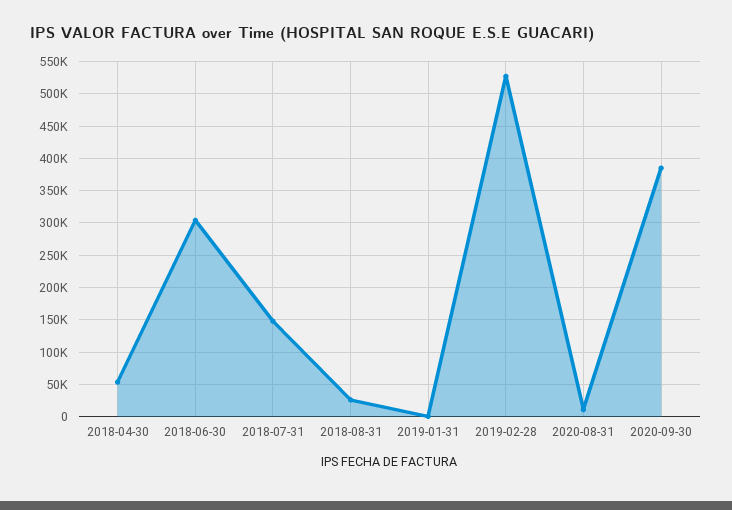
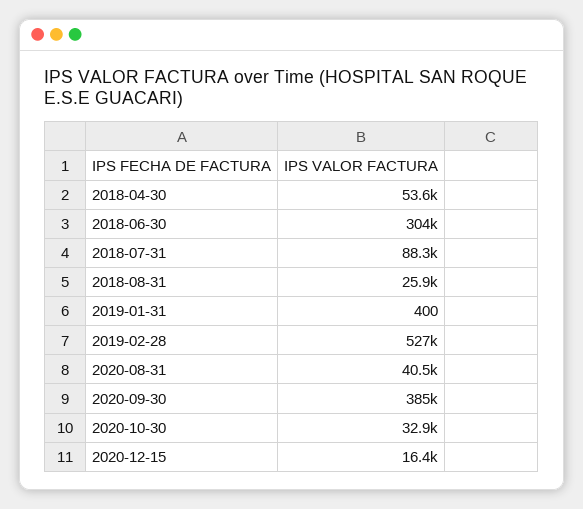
2018-07-31: 150000 -> 88300
2020-08-31: 10000 -> 40500
2020-10-30: none -> 32900
2020-12-15: none -> 16400

